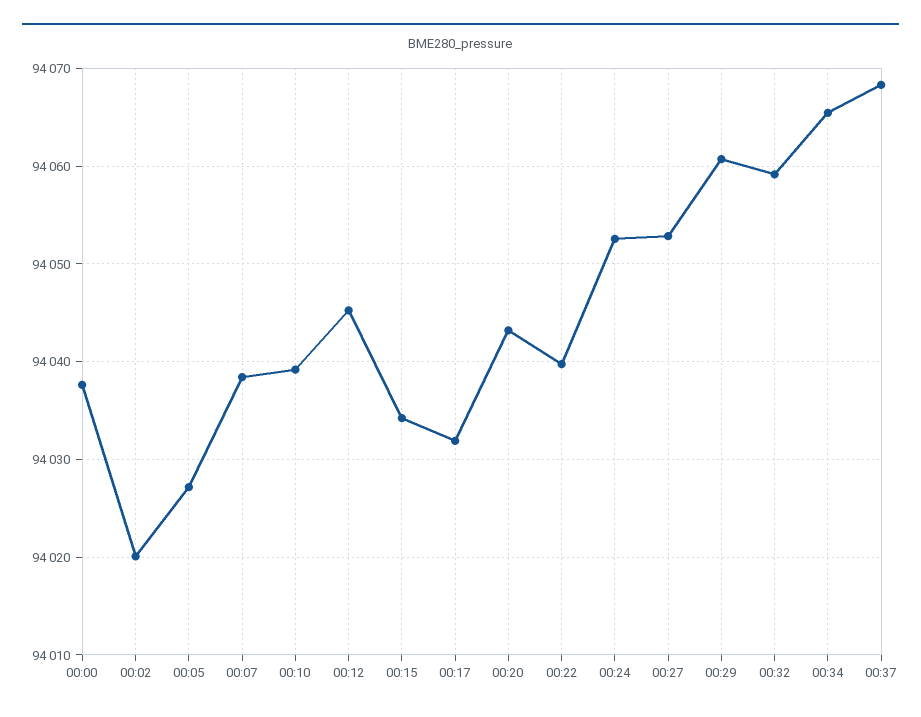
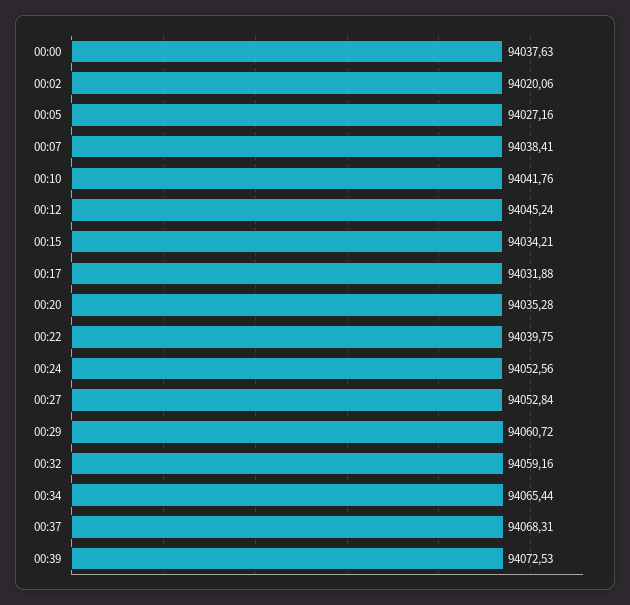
00:10: 94039 -> 94041.76
00:20: 94043 -> 94035.28
00:39: none -> 94072.53

